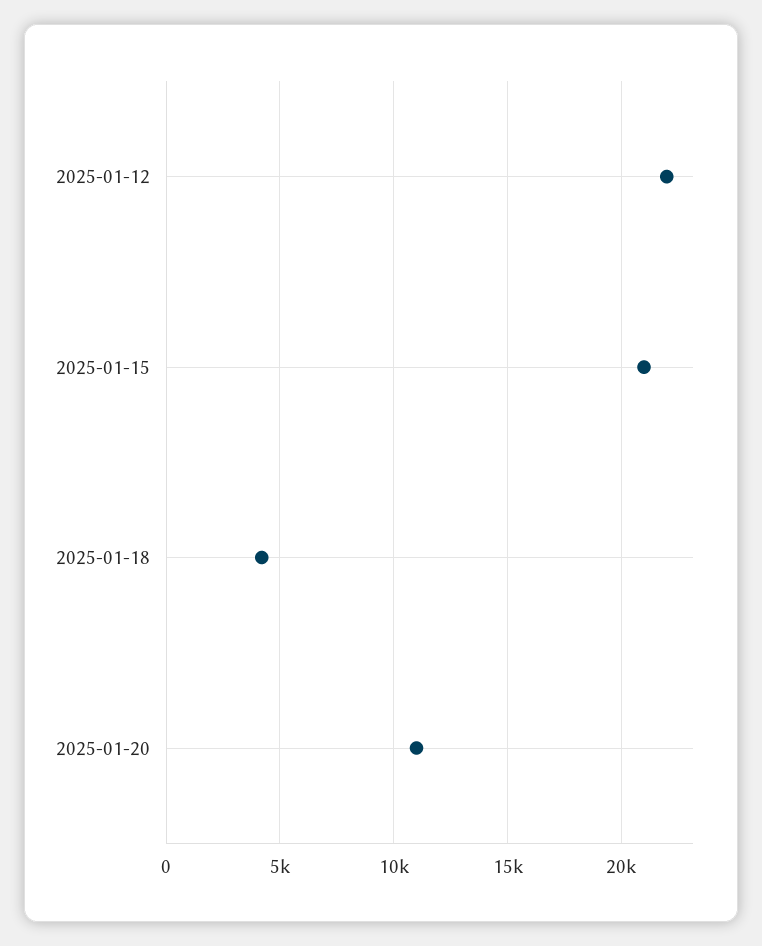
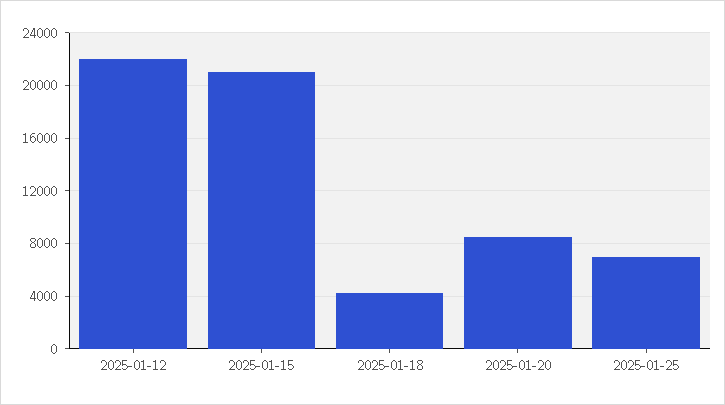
2025-01-20: 11000 -> 8500
2025-01-25: none -> 7000

